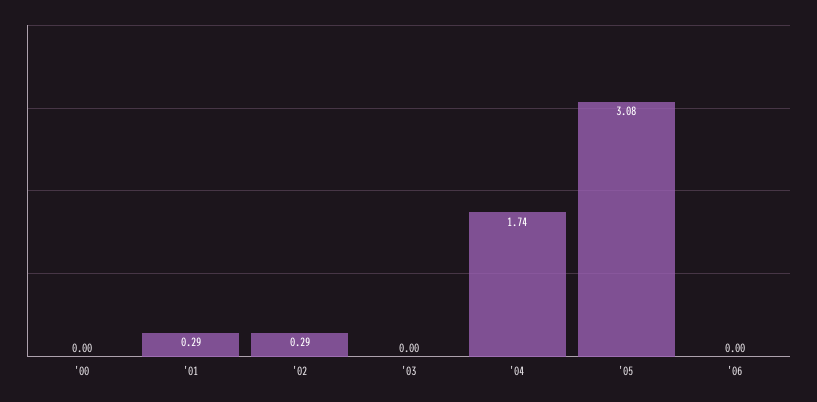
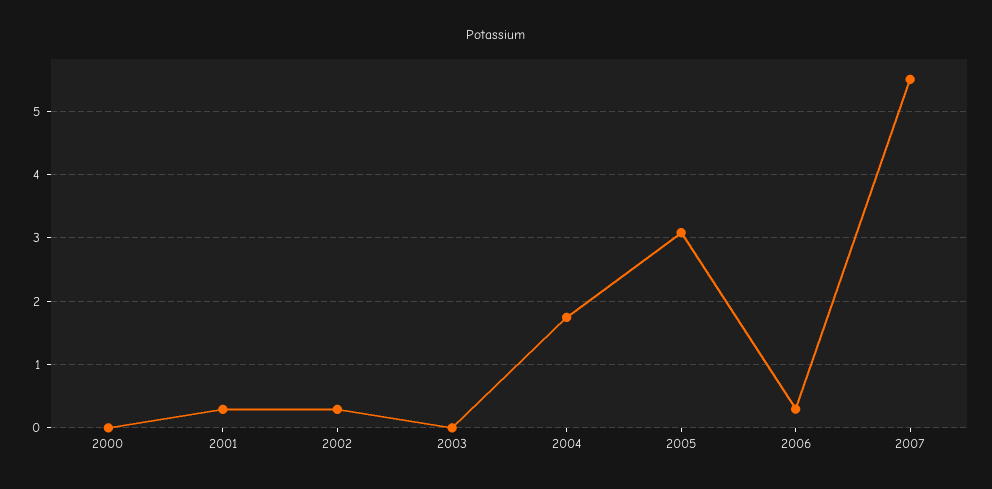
'06: 0 -> 0.3
2007: none -> 5.5

